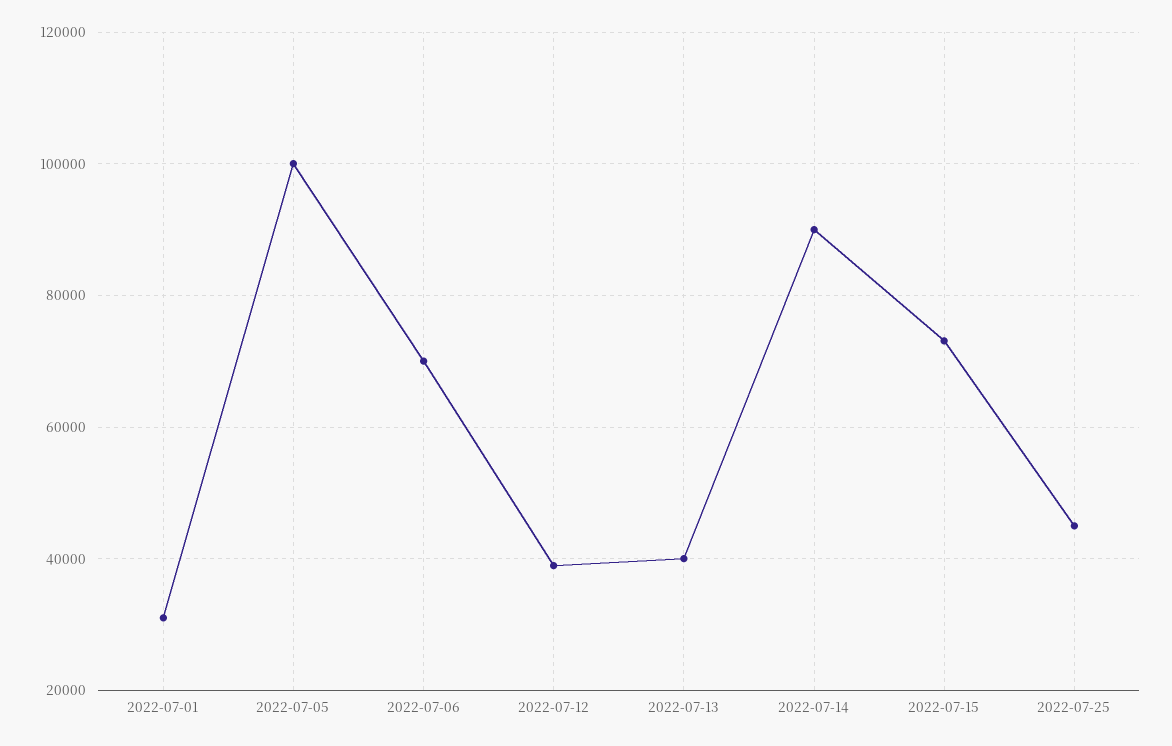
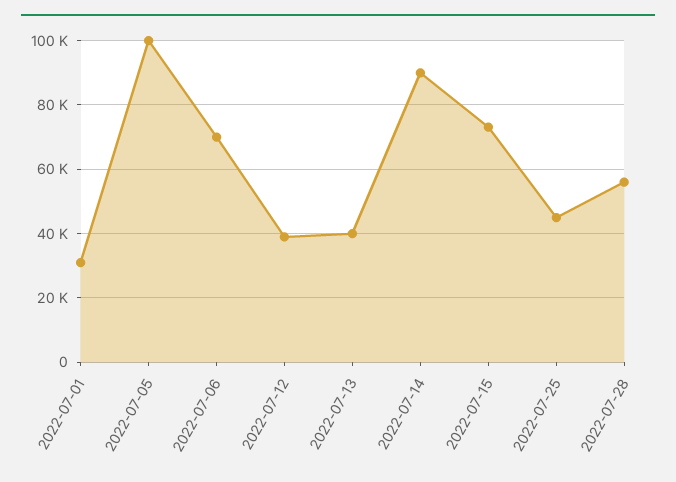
2022-07-28: none -> 56000

